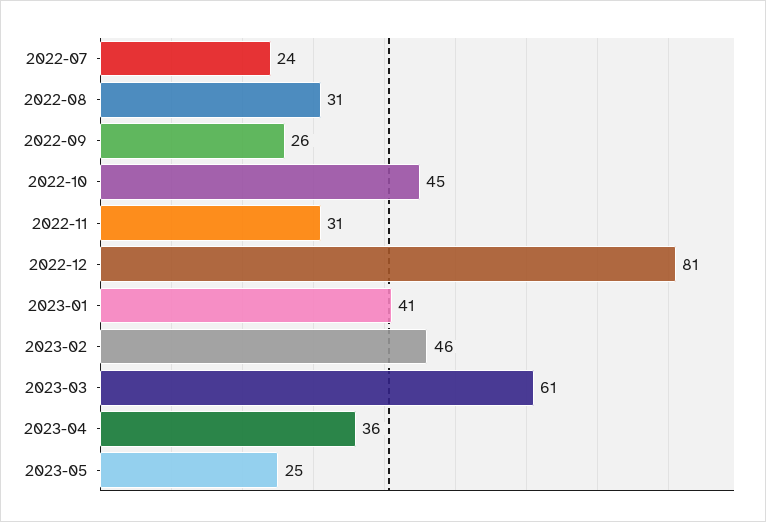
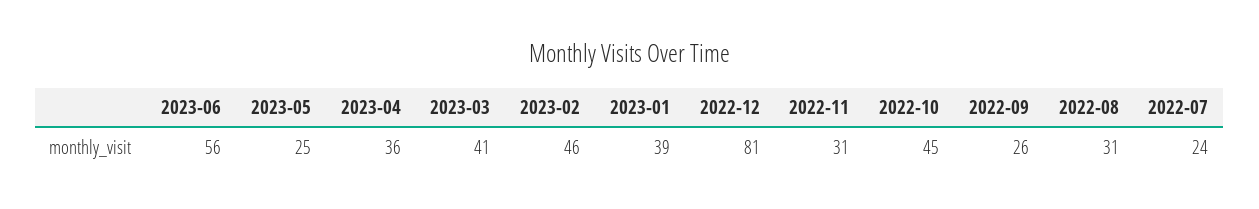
2023-01: 41 -> 39
2023-03: 61 -> 41
2023-06: none -> 56

